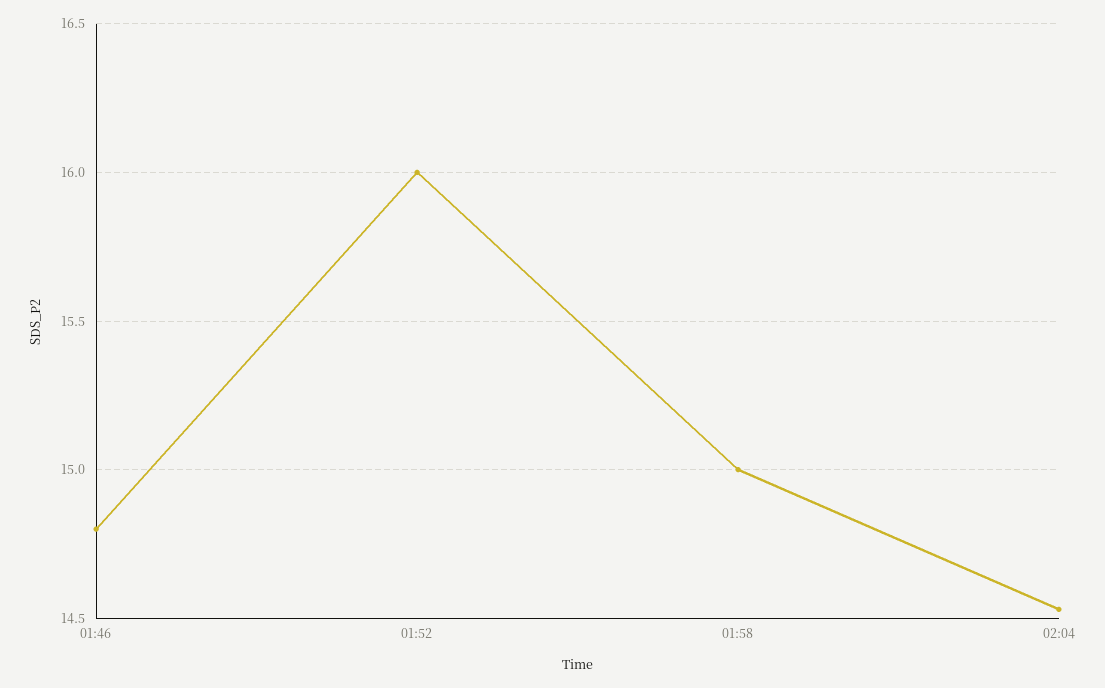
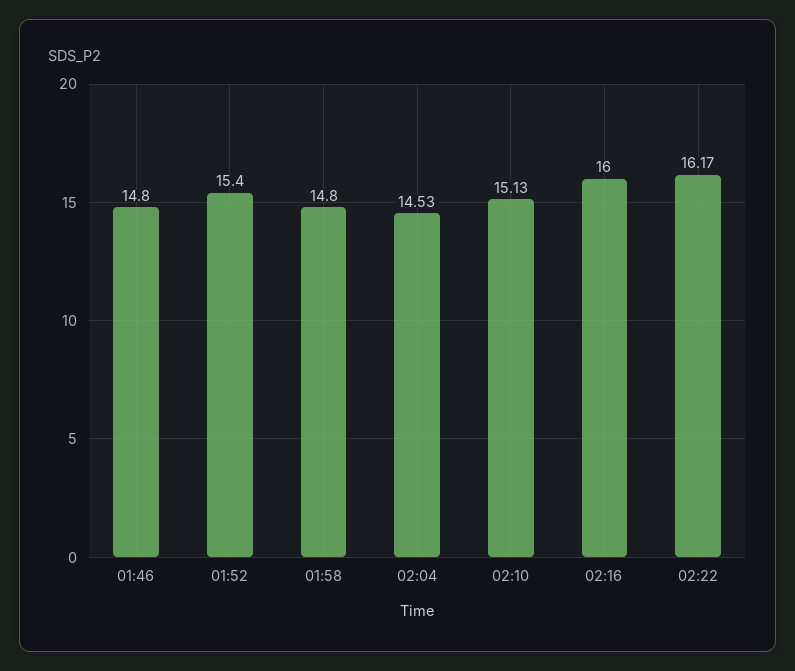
01:52: 16 -> 15.4
01:58: 15 -> 14.8
02:10: none -> 15.13
02:16: none -> 16
02:22: none -> 16.17

